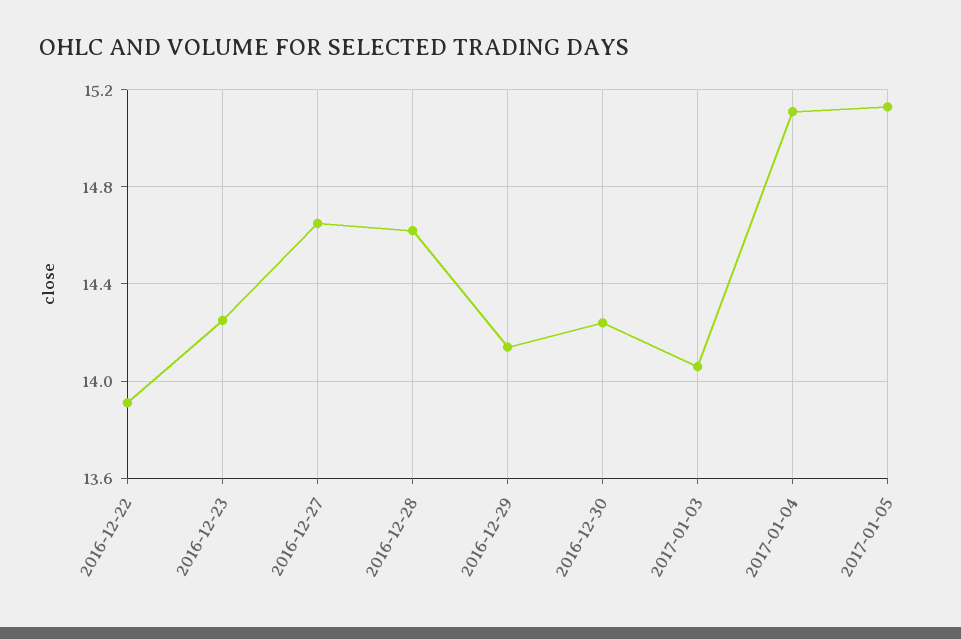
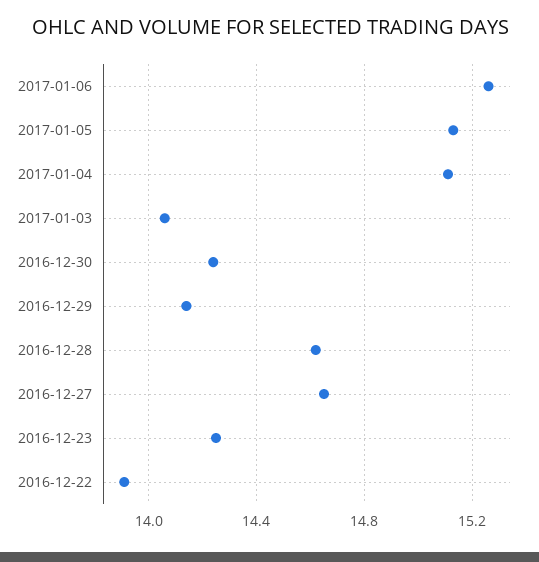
2017-01-06: none -> 15.25

